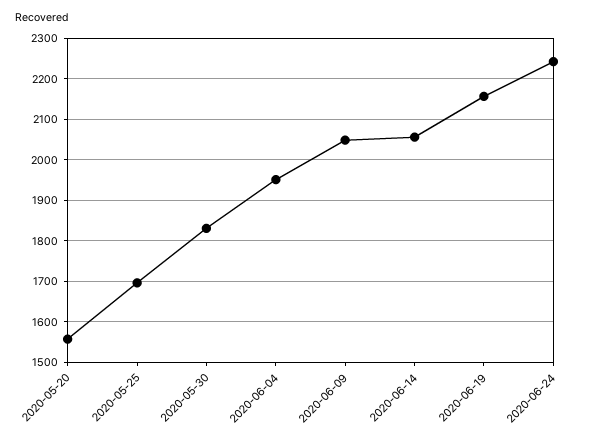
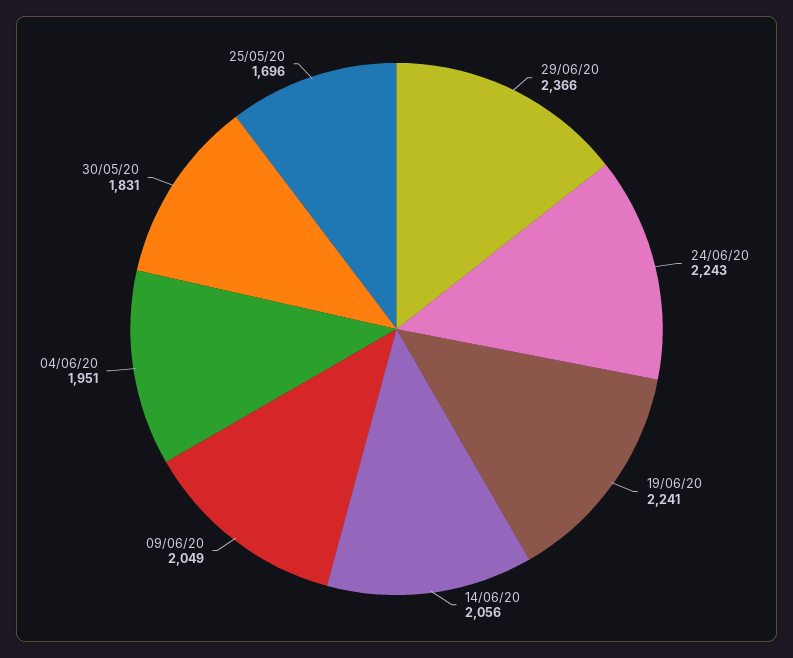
2020-05-20: 1560 -> none
2020-06-19: 2160 -> 2241
29/06/20: none -> 2366

